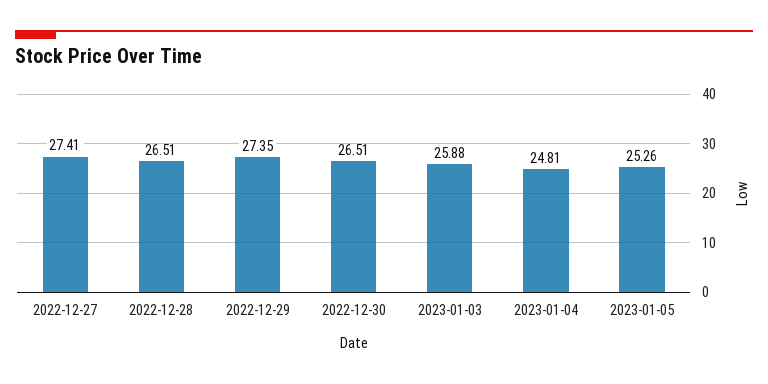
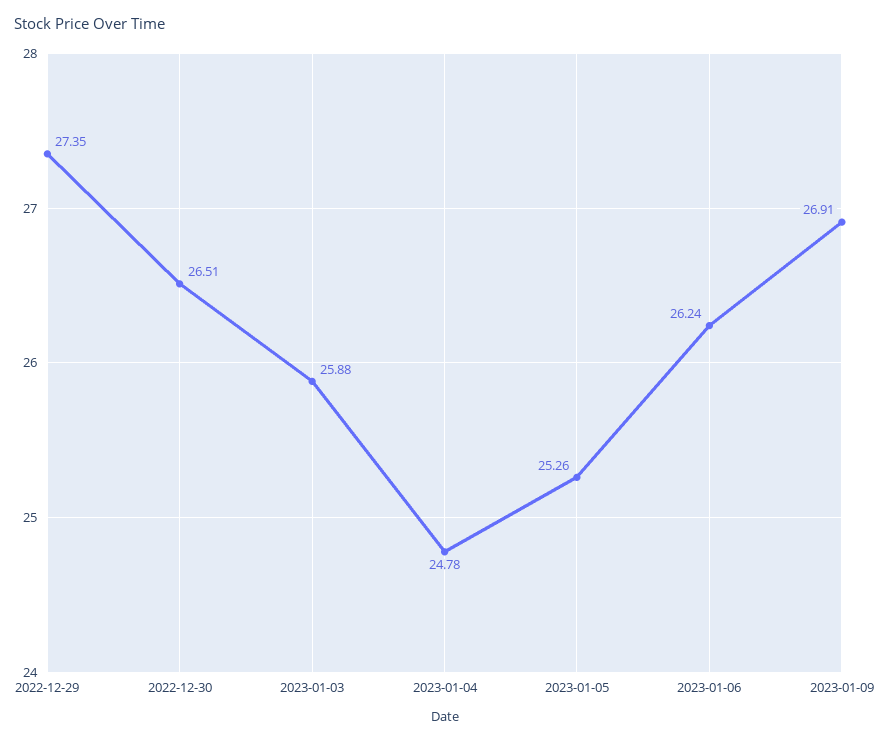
2022-12-27: 27.41 -> none
2022-12-28: 26.51 -> none
2023-01-04: 24.81 -> 24.78
2023-01-06: none -> 26.24
2023-01-09: none -> 26.91

